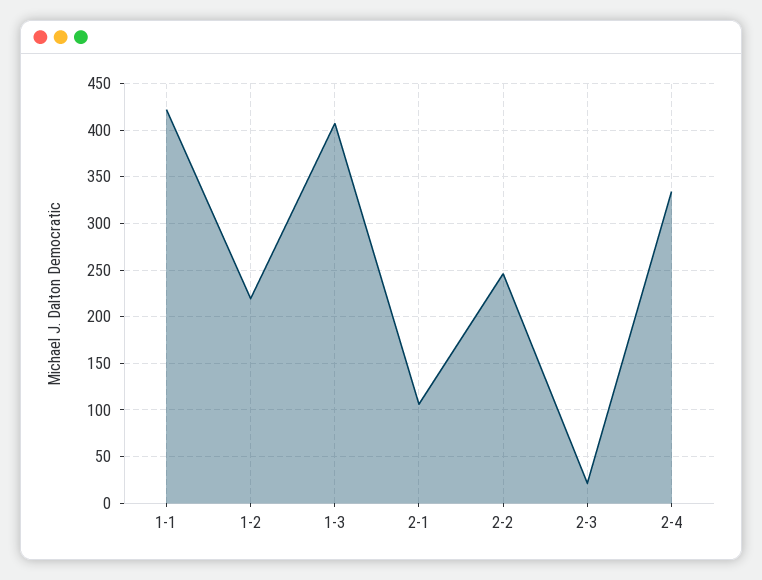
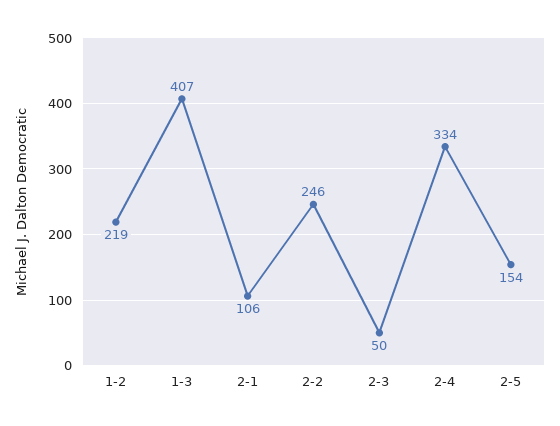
1-1: 420 -> none
2-3: 20 -> 50
2-5: none -> 154

